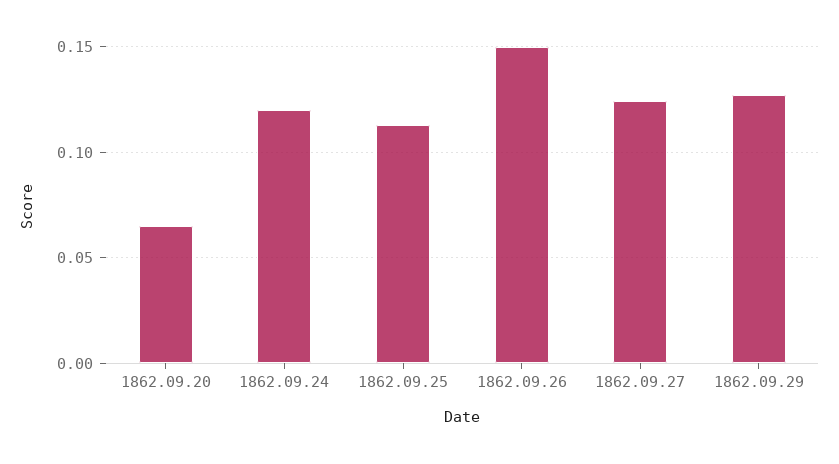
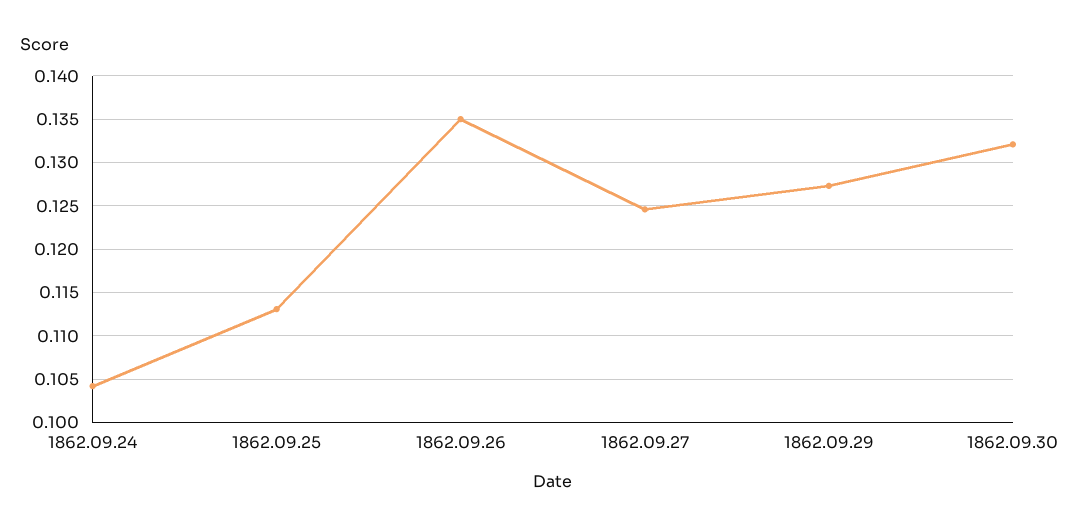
1862.09.20: 0.065 -> none
1862.09.24: 0.12 -> 0.104
1862.09.26: 0.15 -> 0.135
1862.09.30: none -> 0.132

